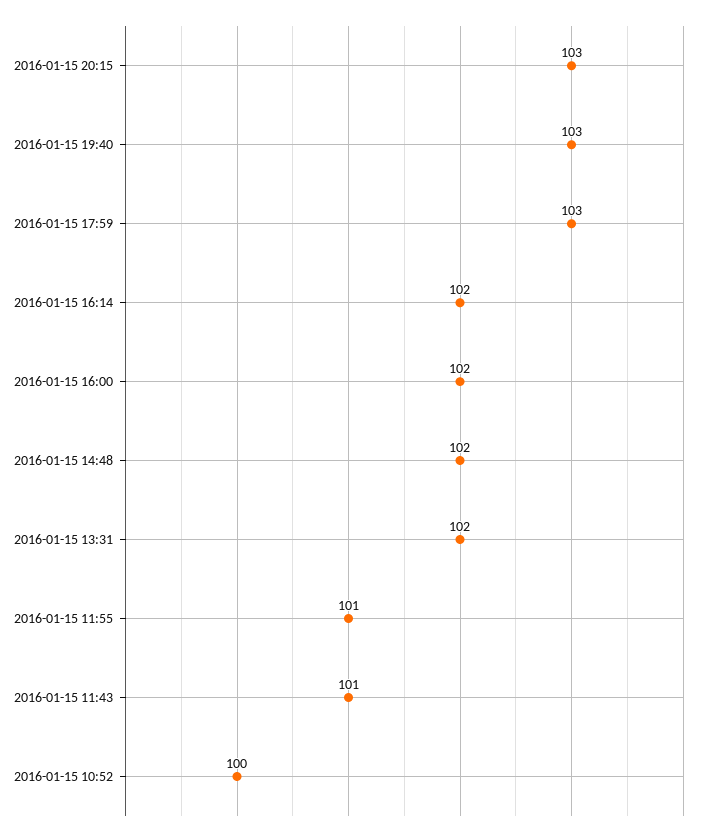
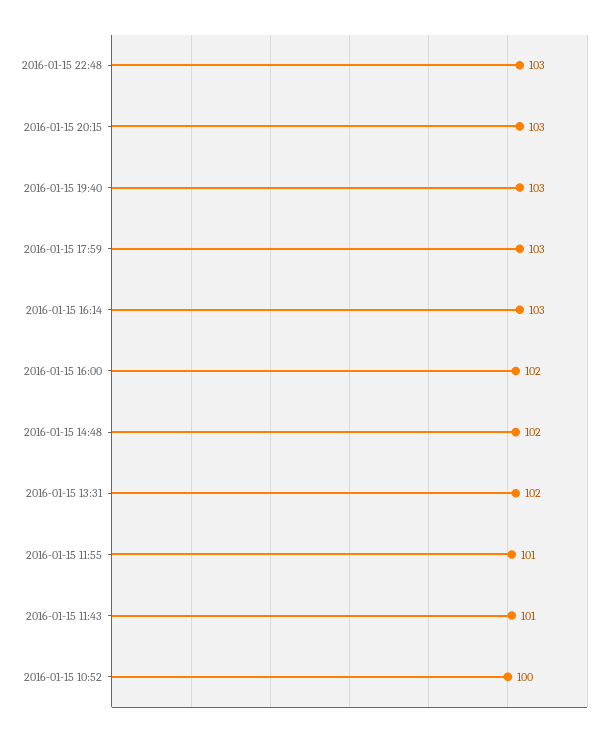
2016-01-15 16:14: 102 -> 103
2016-01-15 22:48: none -> 103

